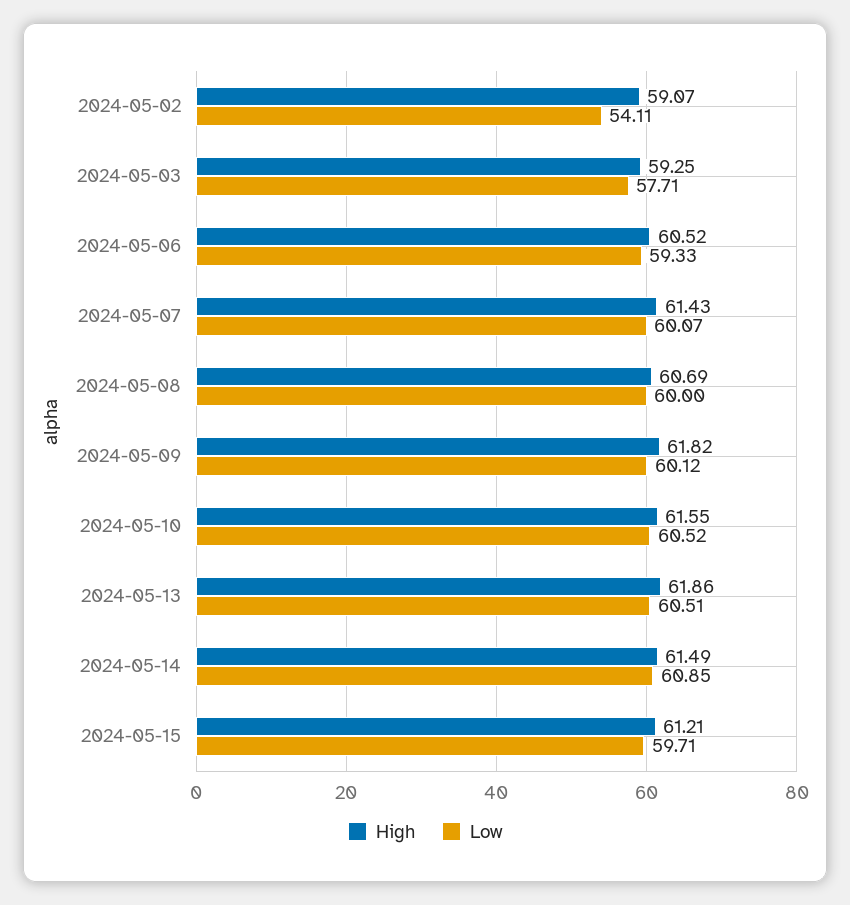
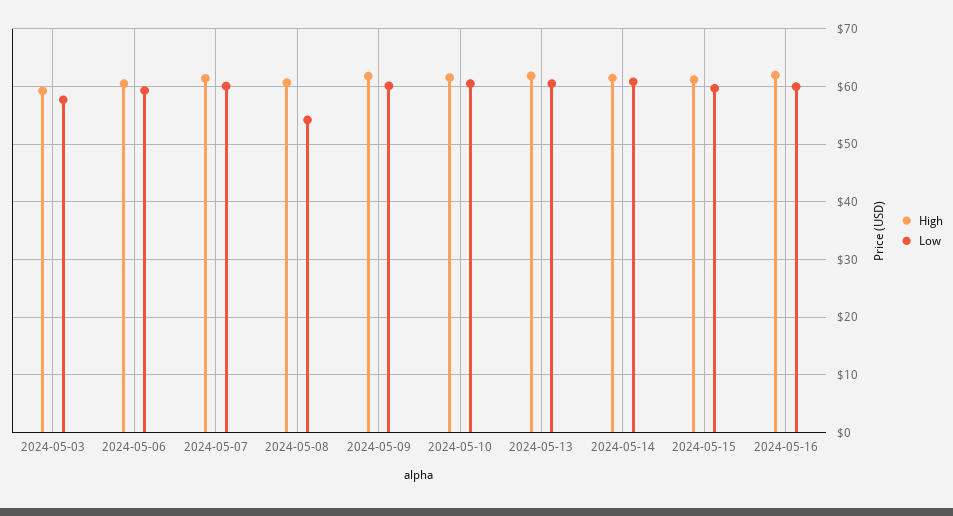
High, 2024-05-02: 59.07 -> none
Low, 2024-05-02: 54.11 -> none
Low, 2024-05-08: 60 -> 54
High, 2024-05-16: none -> 62
Low, 2024-05-16: none -> 60

